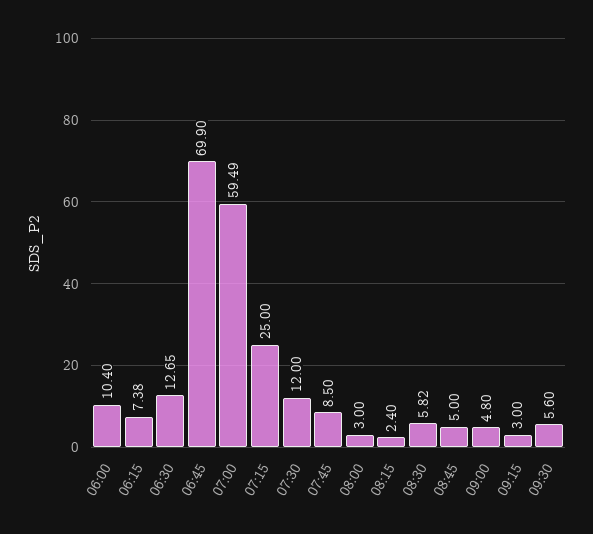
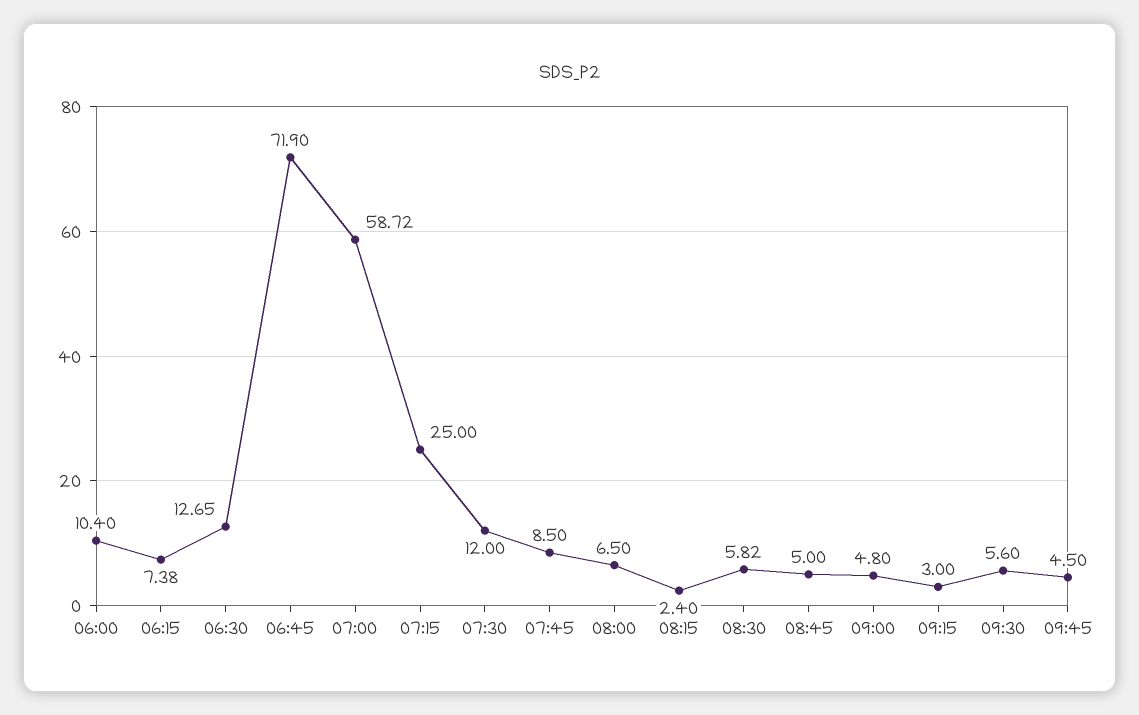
06:45: 69.9 -> 71.9
07:00: 59.49 -> 58.72
08:00: 3 -> 6.5
09:45: none -> 4.5

